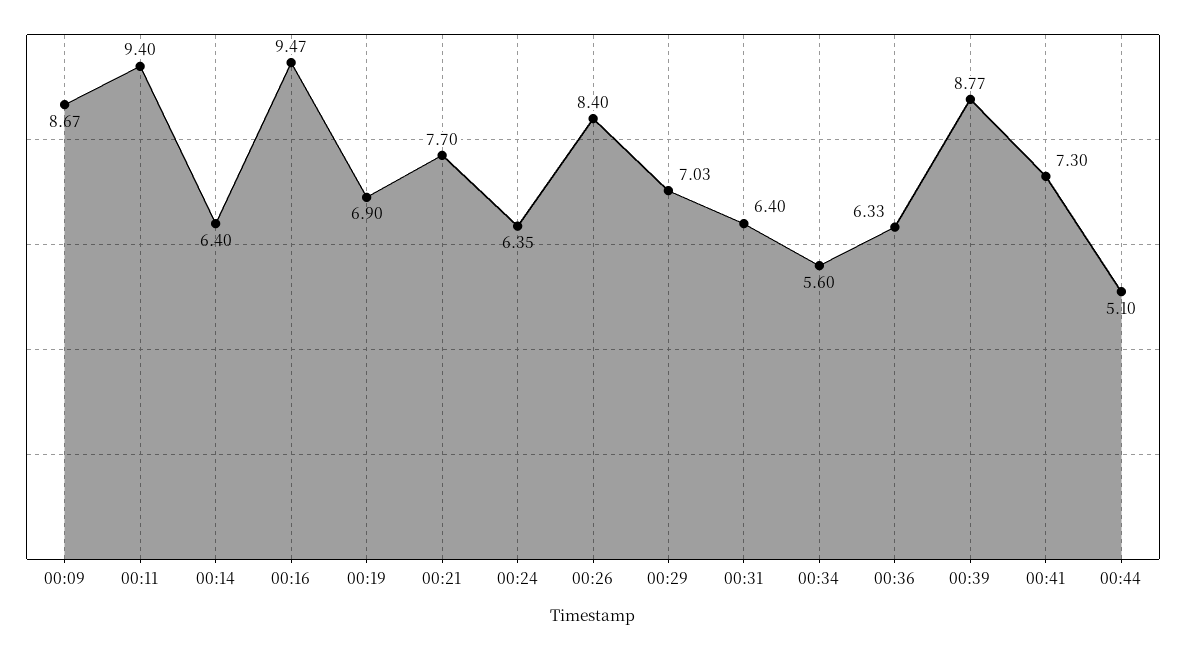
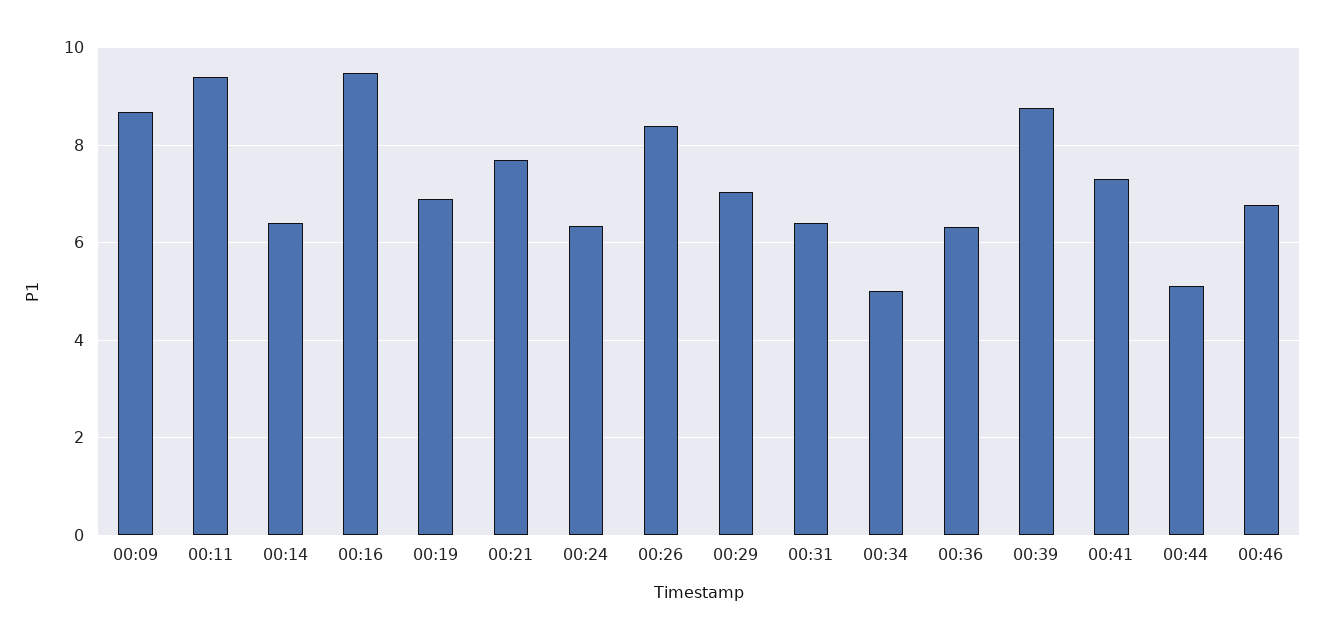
00:34: 5.6 -> 5
00:46: none -> 6.8

